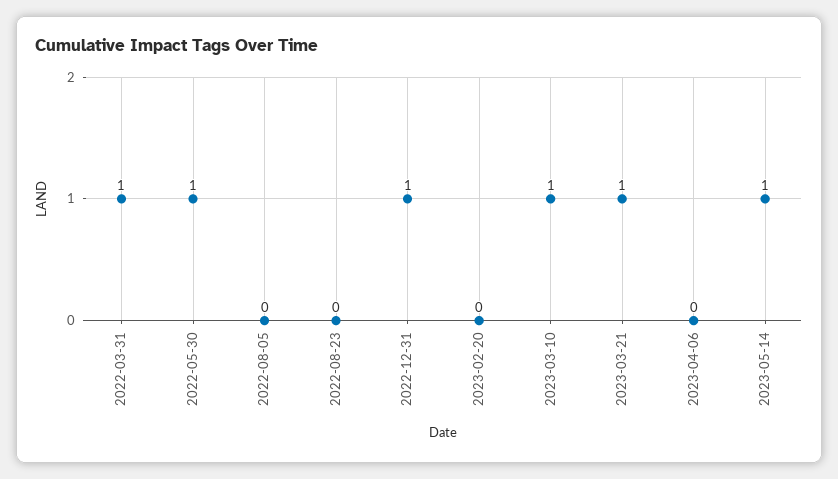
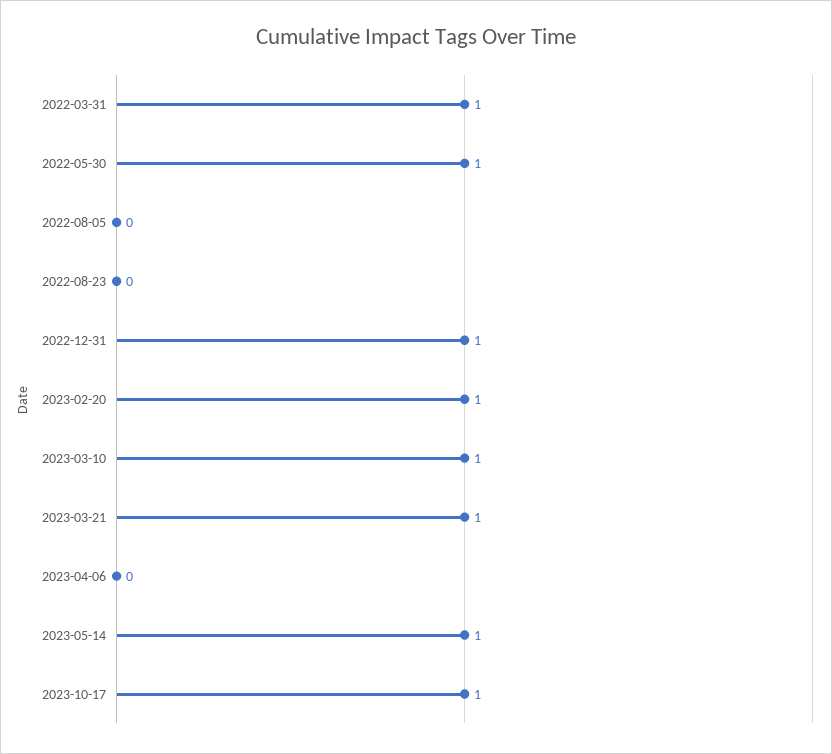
2023-02-20: 0 -> 1
2023-10-17: none -> 1

